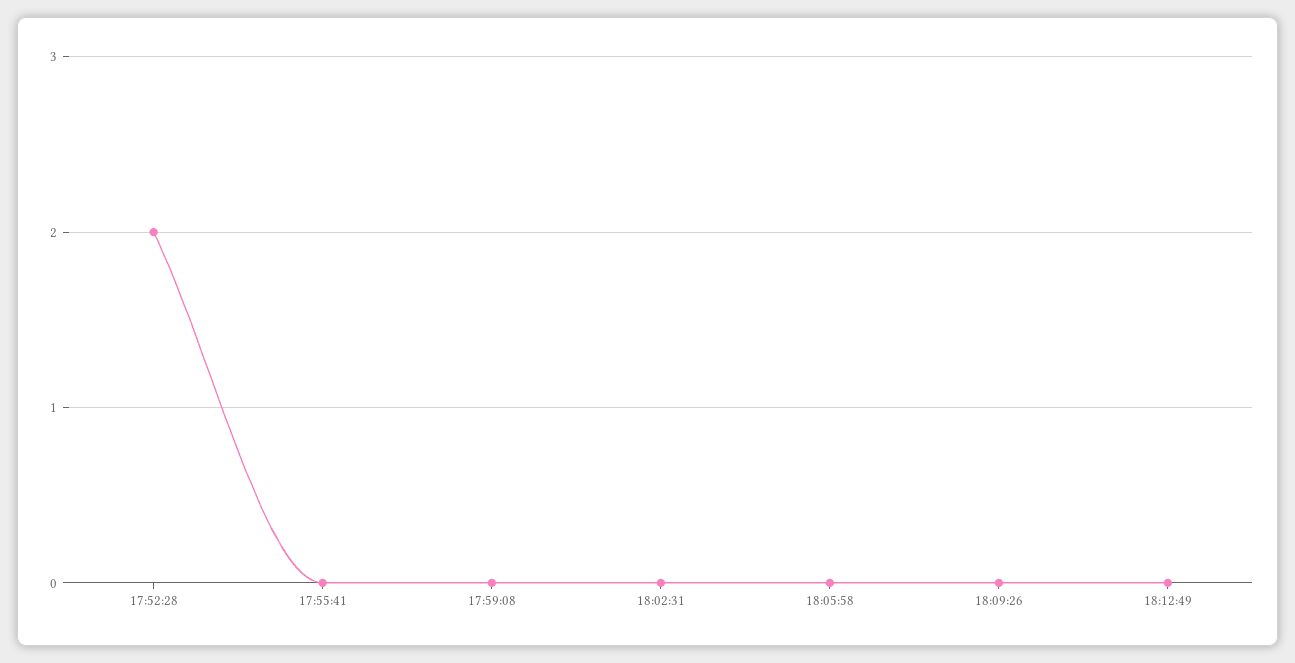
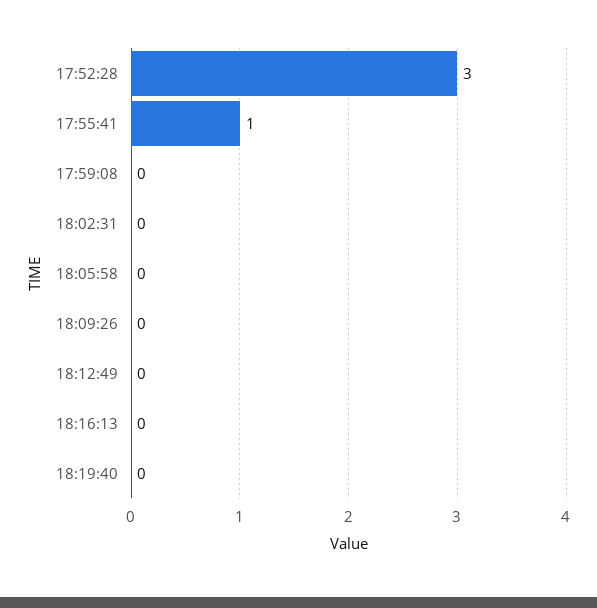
17:52:28: 2 -> 3
17:55:41: 0 -> 1
18:16:13: none -> 0
18:19:40: none -> 0

